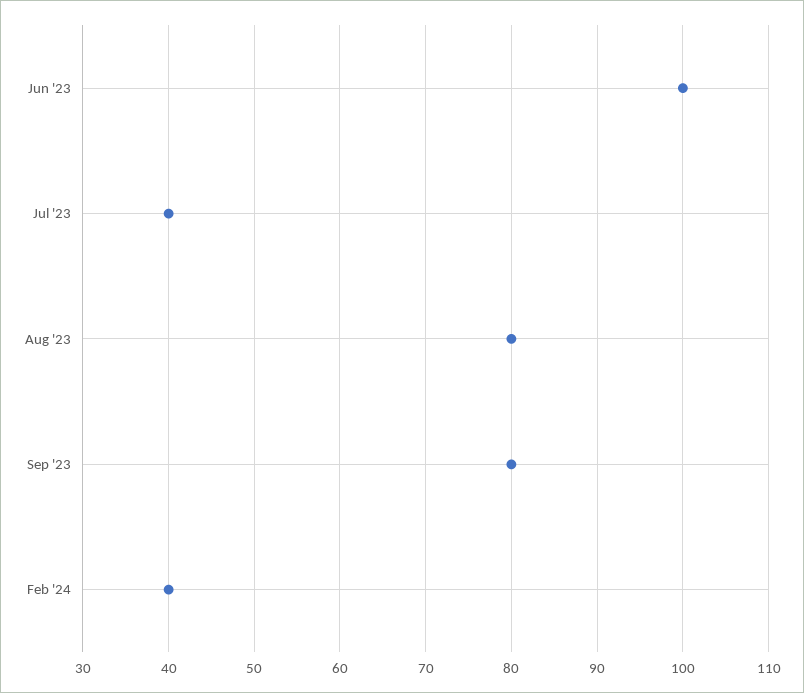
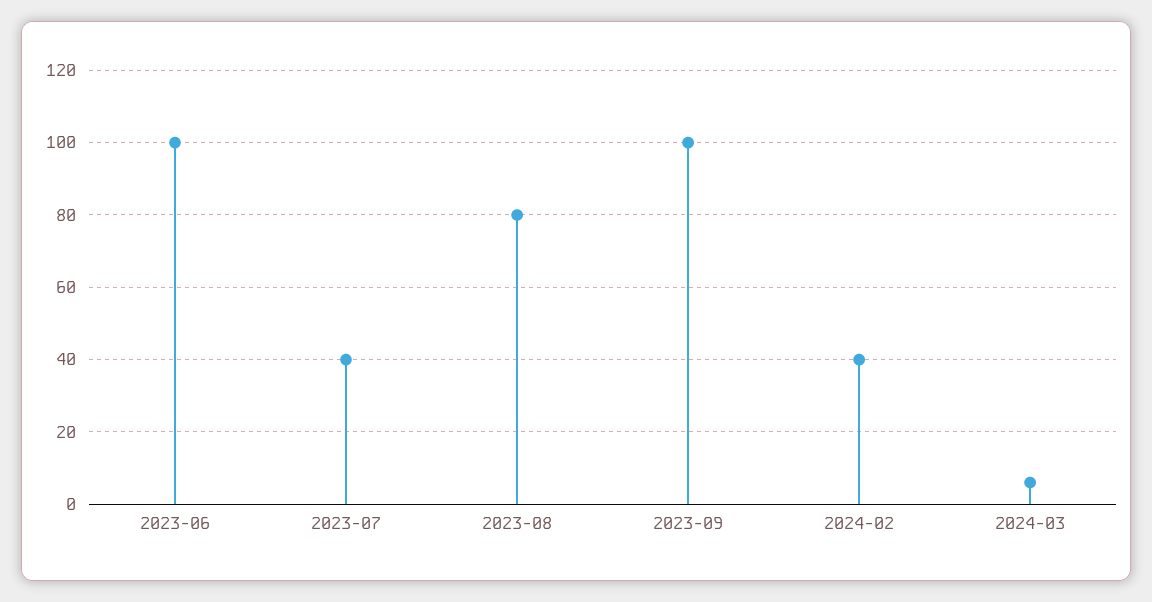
Sep '23: 80 -> 100
2024-03: none -> 5

